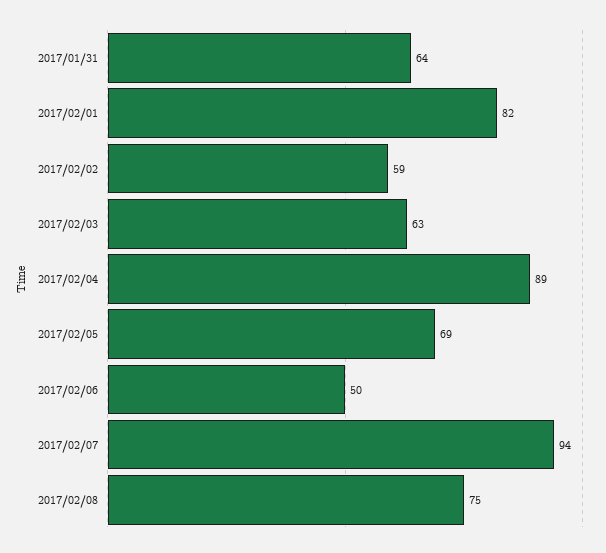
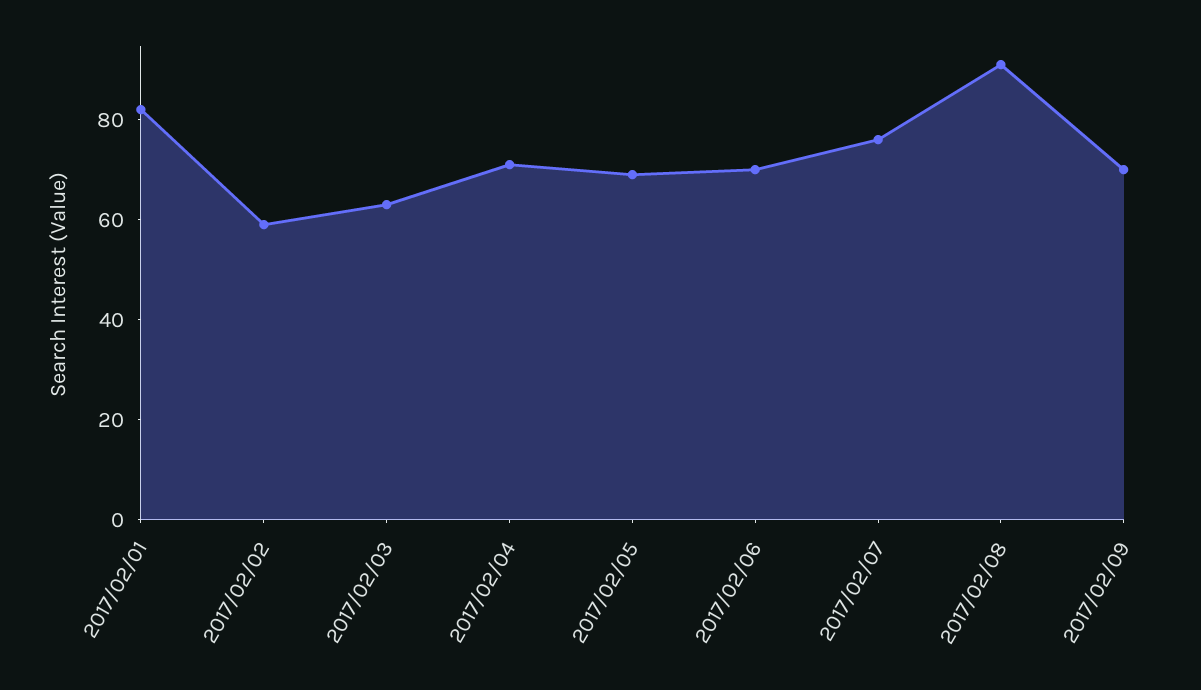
2017/01/31: 64 -> none
2017/02/04: 89 -> 70
2017/02/06: 50 -> 70
2017/02/07: 94 -> 75
2017/02/08: 75 -> 90
2017/02/09: none -> 70

